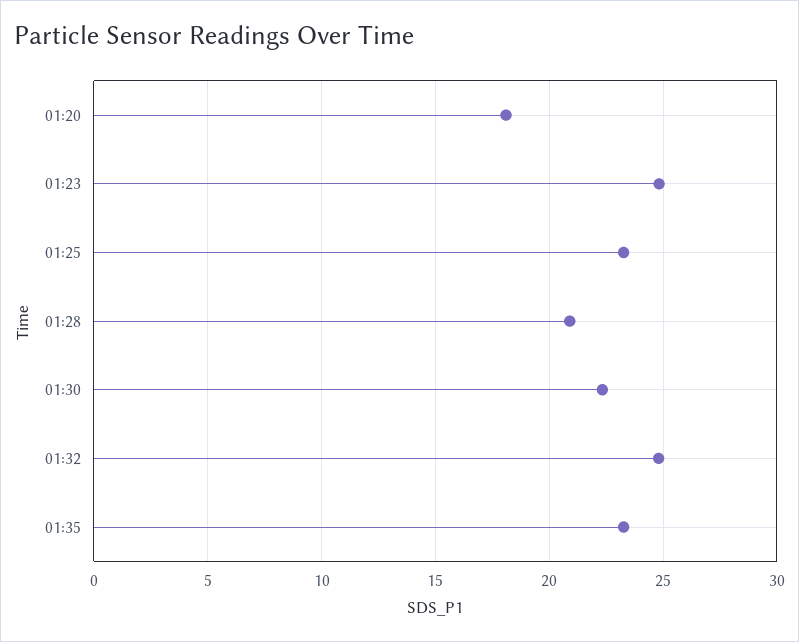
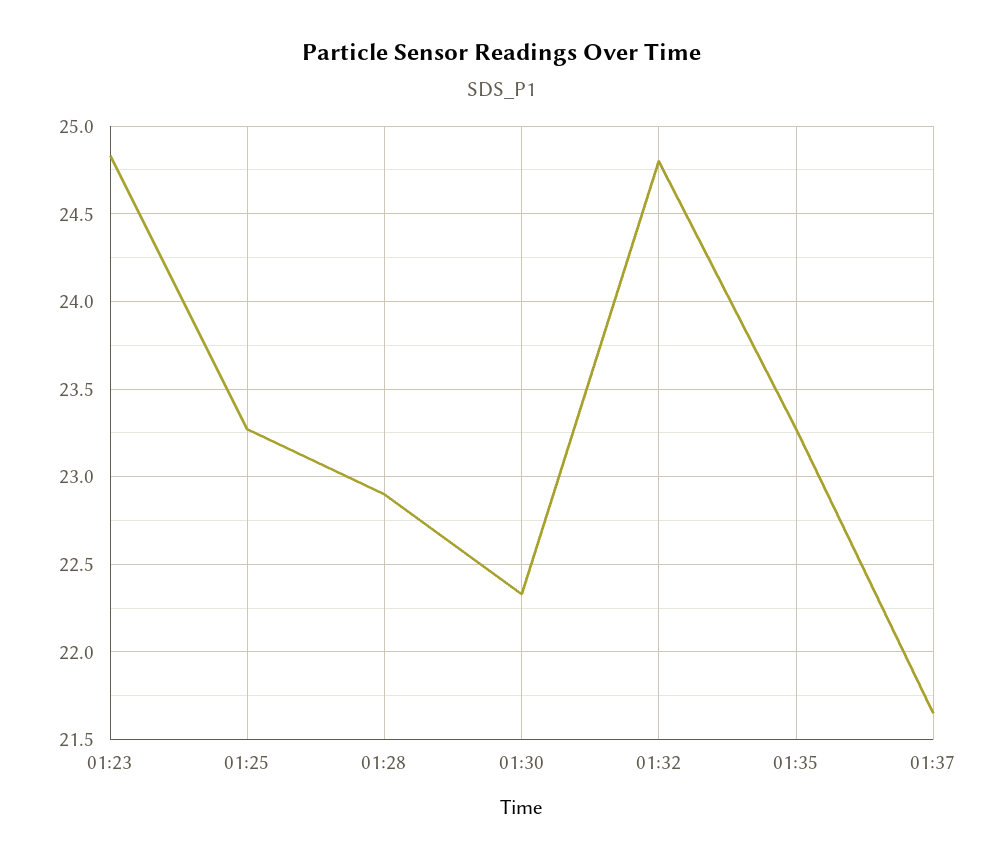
01:20: 18 -> none
01:28: 21 -> 22.9
01:37: none -> 21.65

